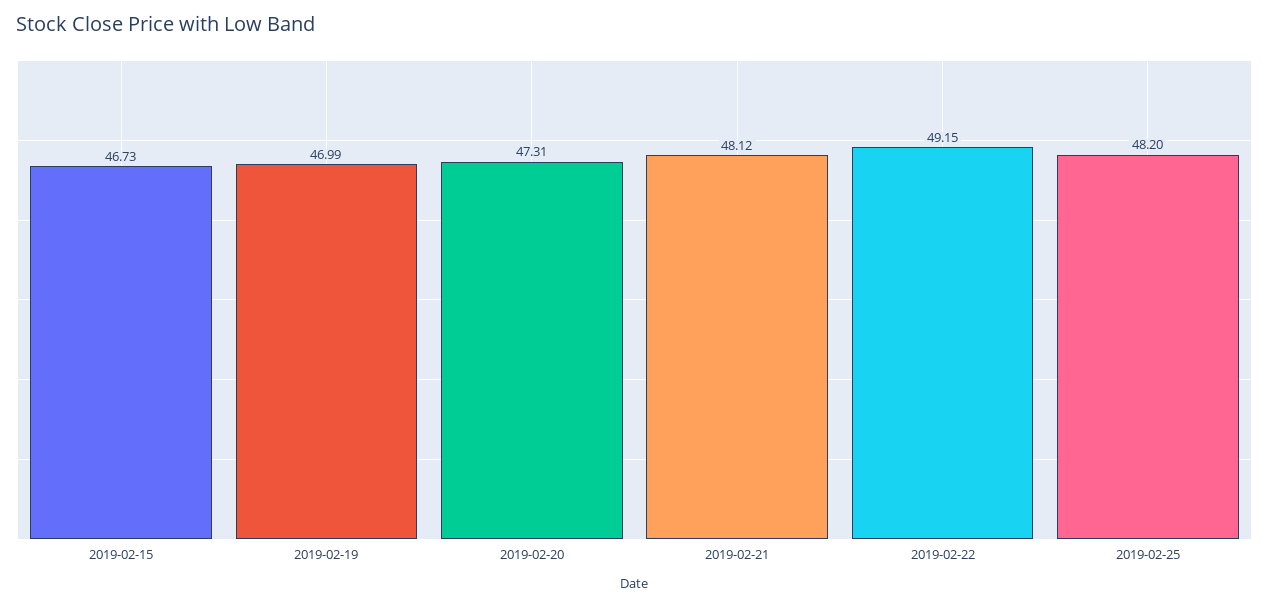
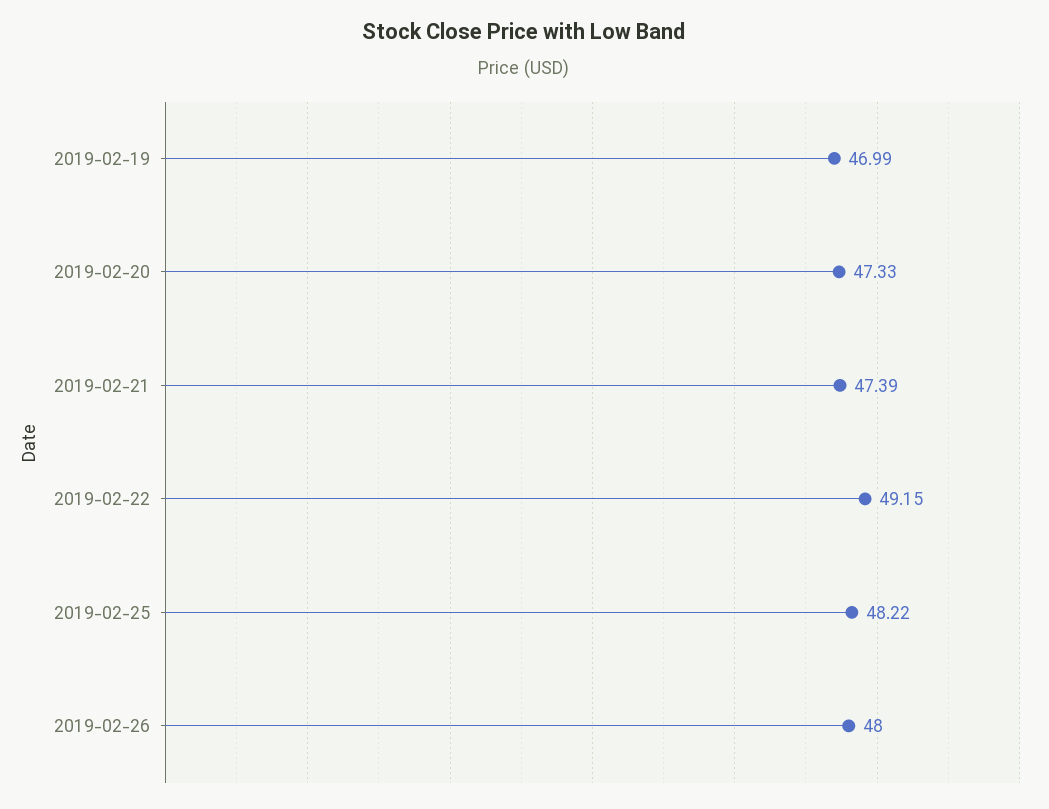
2019-02-15: 46.73 -> none
2019-02-20: 47.31 -> 47.33
2019-02-21: 48.12 -> 47.39
2019-02-25: 48.2 -> 48.22
2019-02-26: none -> 48

